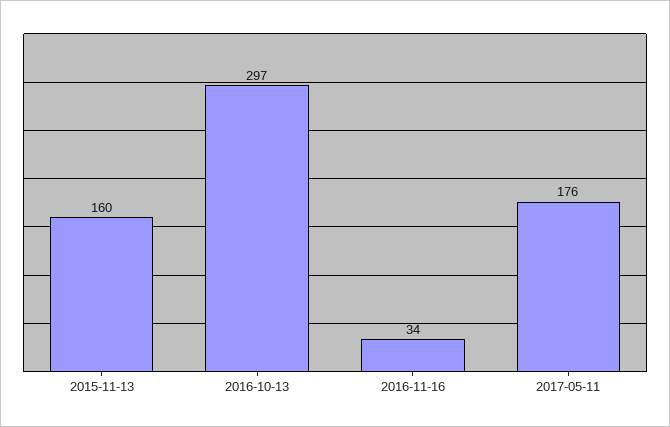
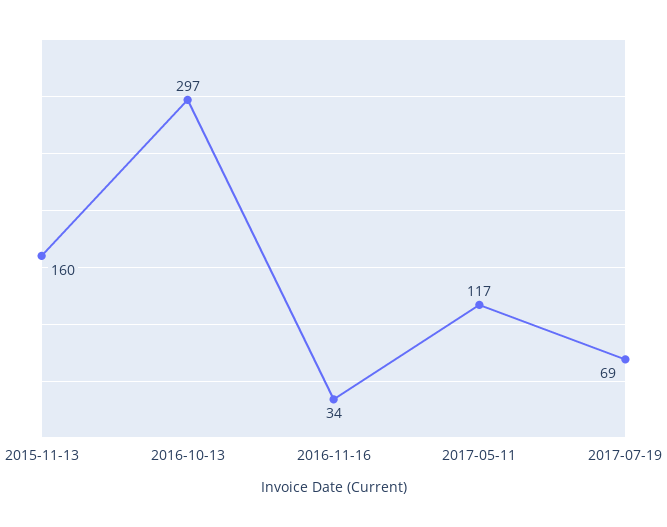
2017-05-11: 176 -> 117
2017-07-19: none -> 69

